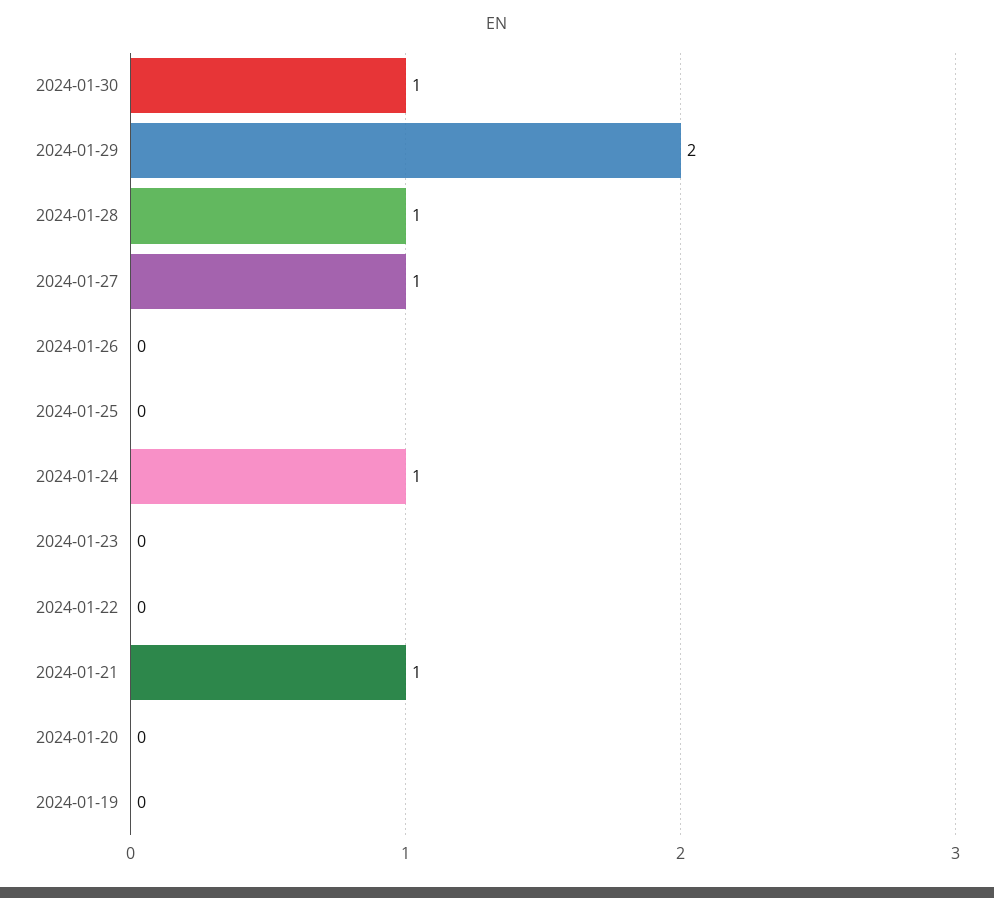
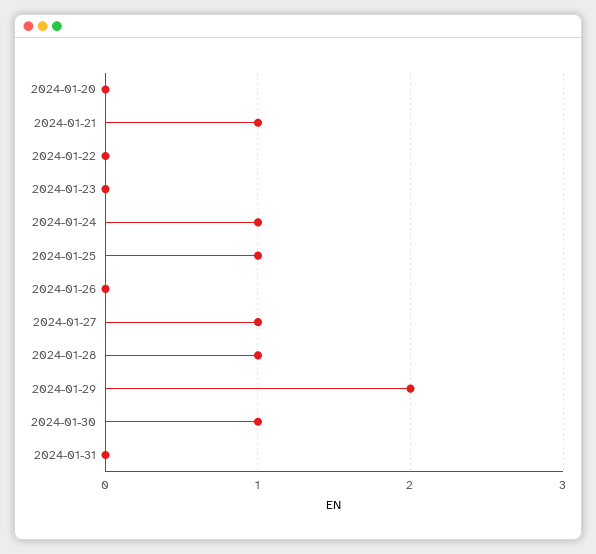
2024-01-25: 0 -> 1
2024-01-19: 0 -> none
2024-01-31: none -> 0

